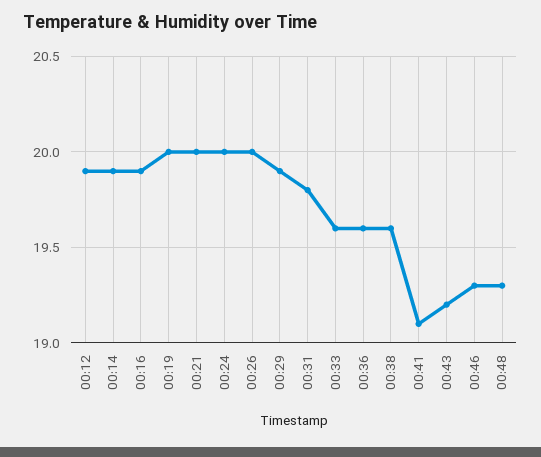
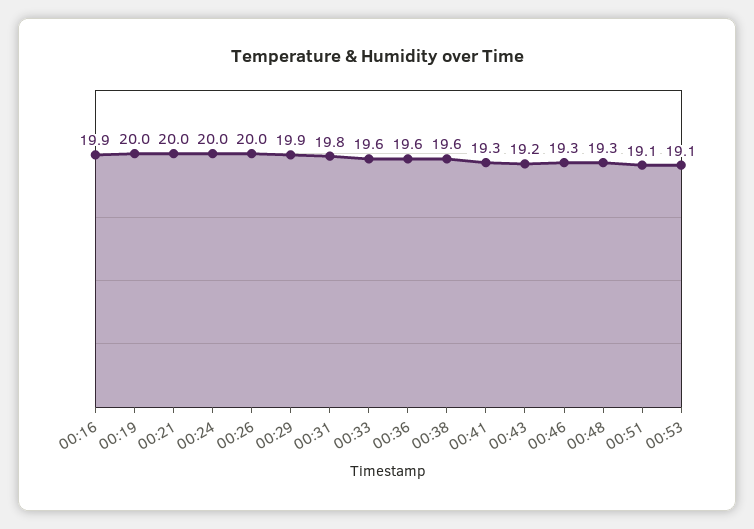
00:12: 19.9 -> none
00:14: 19.9 -> none
00:41: 19.1 -> 19.3
00:51: none -> 19.1
00:53: none -> 19.1

